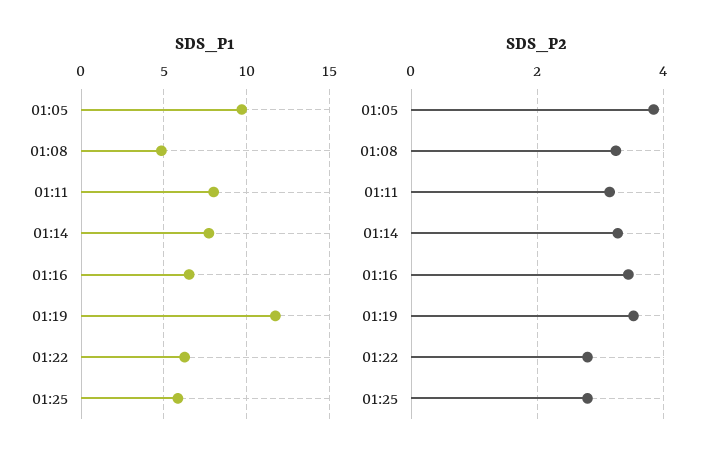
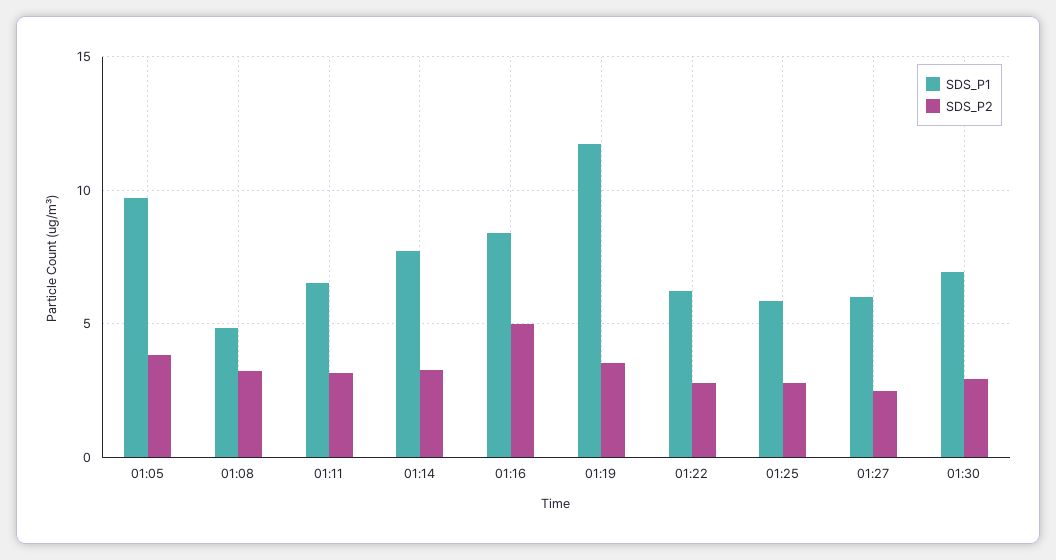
SDS_P1, 01:11: 8 -> 6.5
SDS_P1, 01:16: 6.5 -> 8.5
SDS_P2, 01:16: 3.4 -> 5
SDS_P1, 01:27: none -> 6
SDS_P2, 01:27: none -> 2.5
SDS_P1, 01:30: none -> 7
SDS_P2, 01:30: none -> 3

